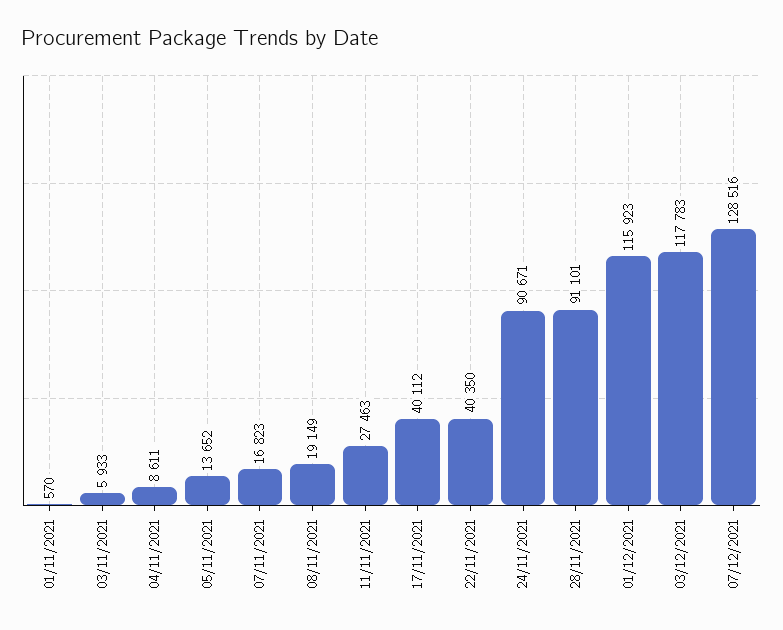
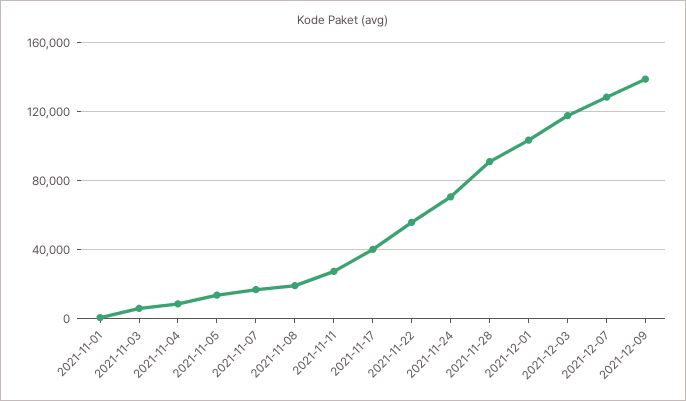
22/11/2021: 40350 -> 55000
24/11/2021: 90671 -> 70000
01/12/2021: 115923 -> 105000
2021-12-09: none -> 140000

